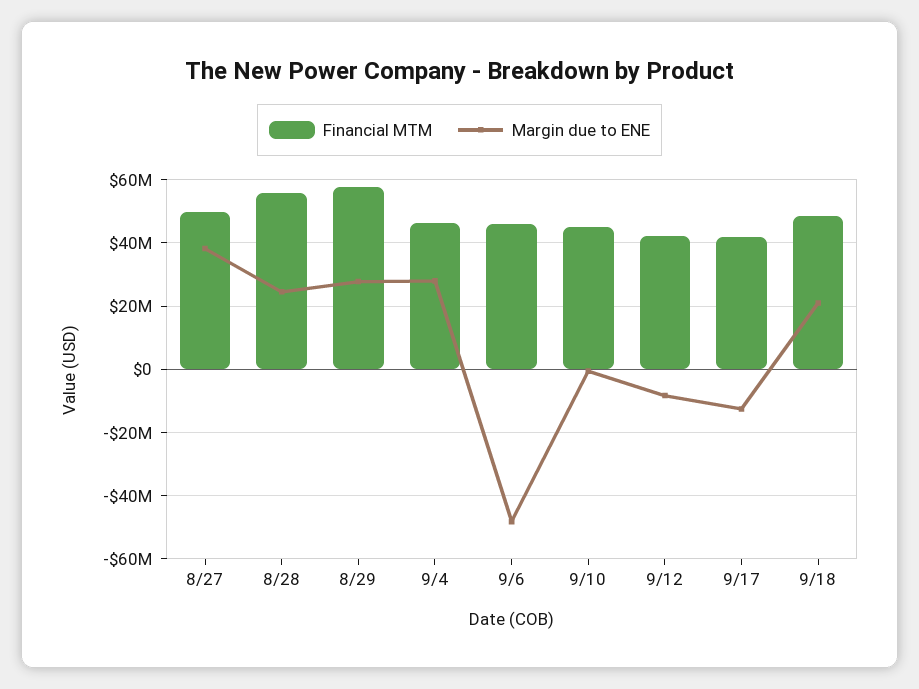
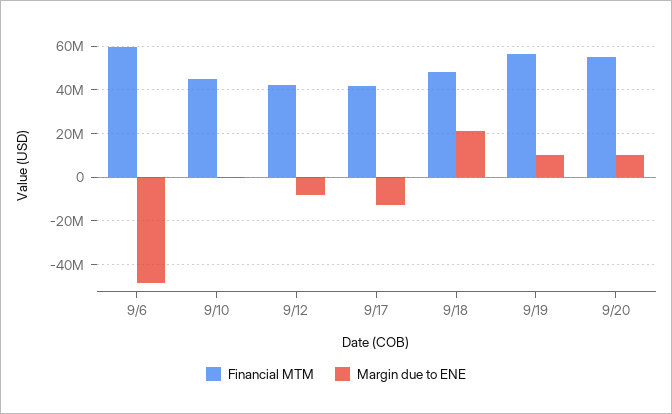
Financial MTM, 8/27: 50000000 -> none
Margin due to ENE, 8/27: 38000000 -> none
Financial MTM, 8/28: 56000000 -> none
Margin due to ENE, 8/28: 24000000 -> none
Financial MTM, 8/29: 58000000 -> none
Margin due to ENE, 8/29: 28000000 -> none
Financial MTM, 9/4: 46000000 -> none
Margin due to ENE, 9/4: 28000000 -> none
Financial MTM, 9/6: 46000000 -> 60000000
Financial MTM, 9/19: none -> 55000000
Margin due to ENE, 9/19: none -> 10000000
Financial MTM, 9/20: none -> 55000000
Margin due to ENE, 9/20: none -> 10000000

